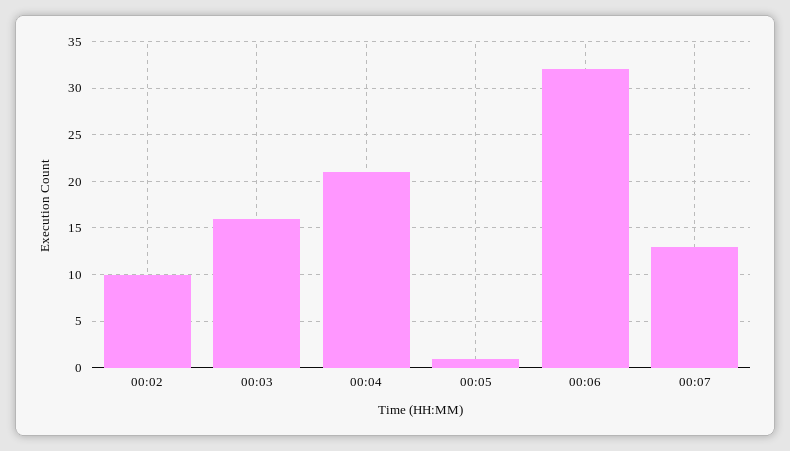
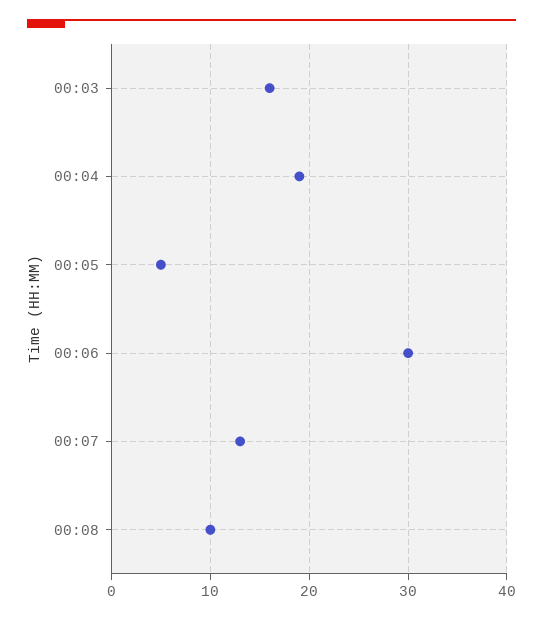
00:02: 10 -> none
00:04: 21 -> 19
00:05: 1 -> 5
00:06: 32 -> 30
00:08: none -> 10

